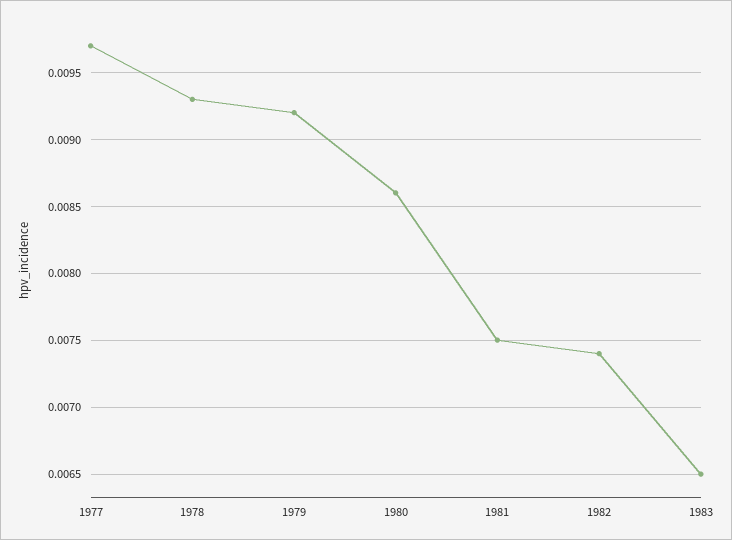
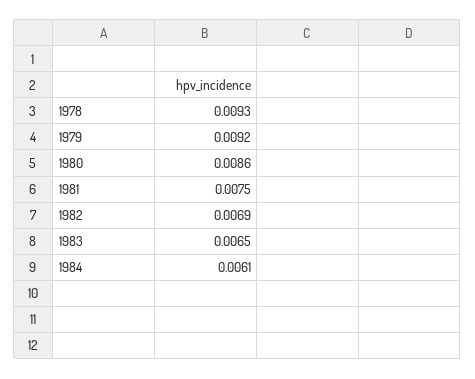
1977: 0.0097 -> none
1982: 0.0074 -> 0.0069
1984: none -> 0.0061

